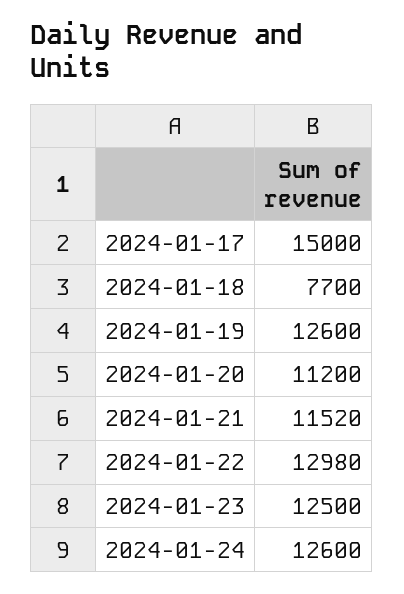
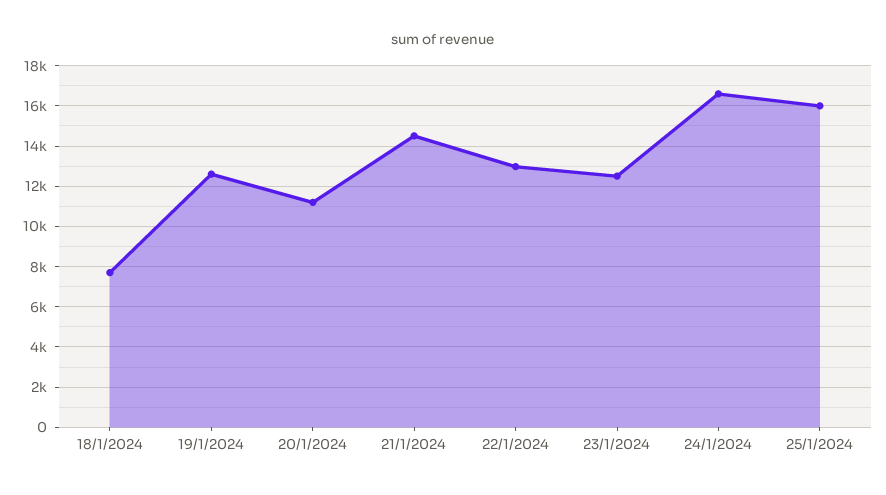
2024-01-17: 15000 -> none
2024-01-21: 11520 -> 14500
2024-01-24: 12600 -> 16500
25/1/2024: none -> 16000

